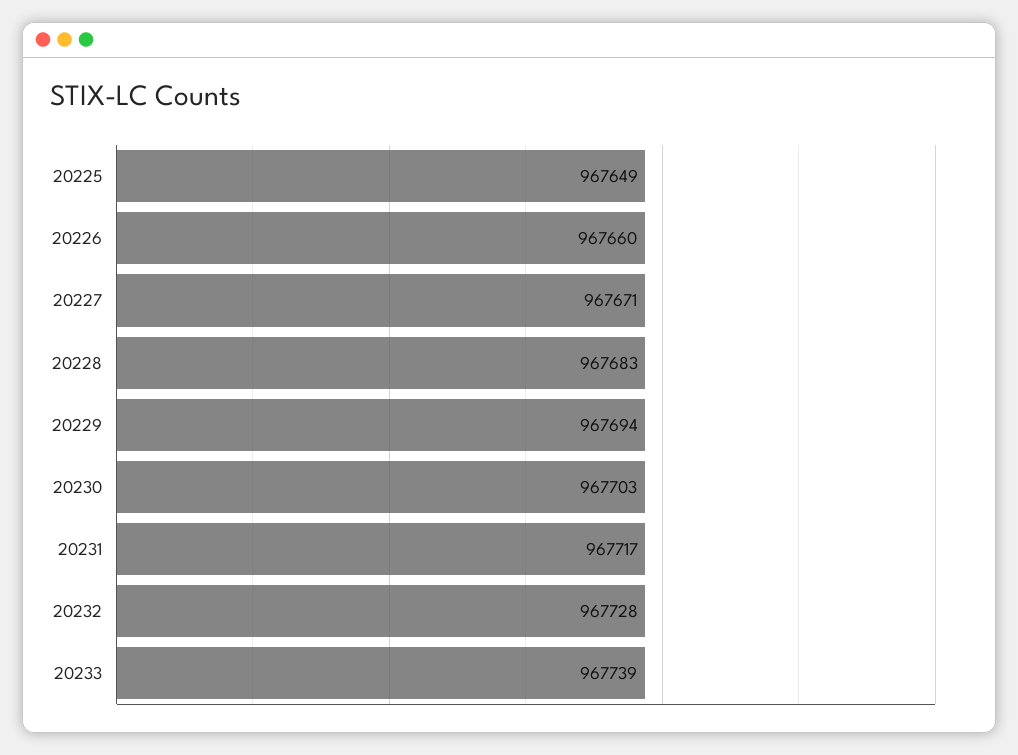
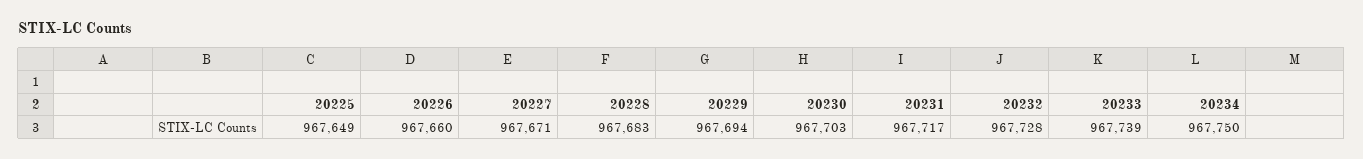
20234: none -> 967750

